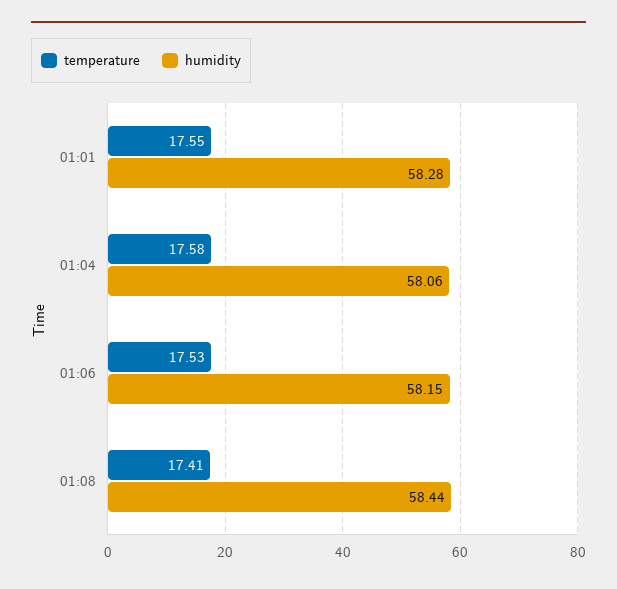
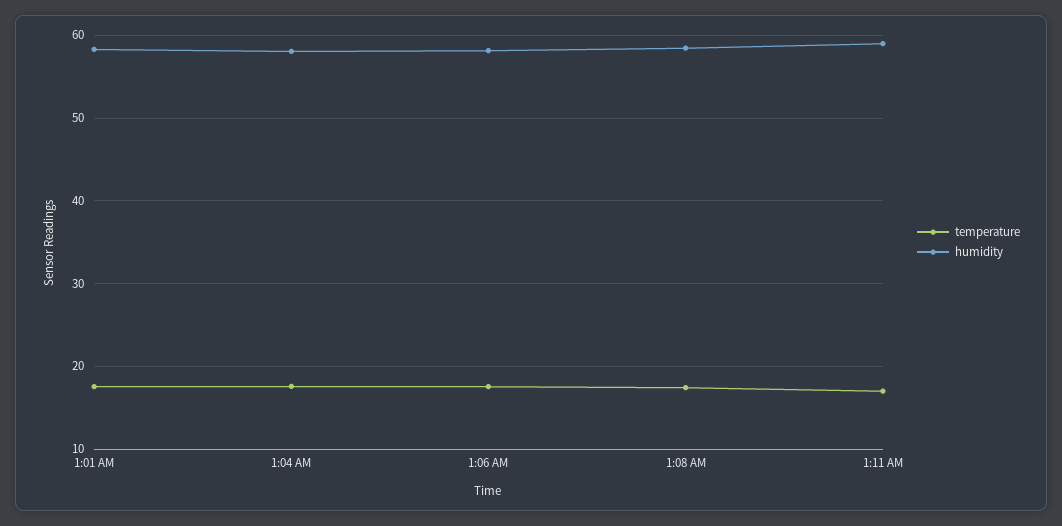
temperature, 1:11 AM: none -> 17
humidity, 1:11 AM: none -> 59

